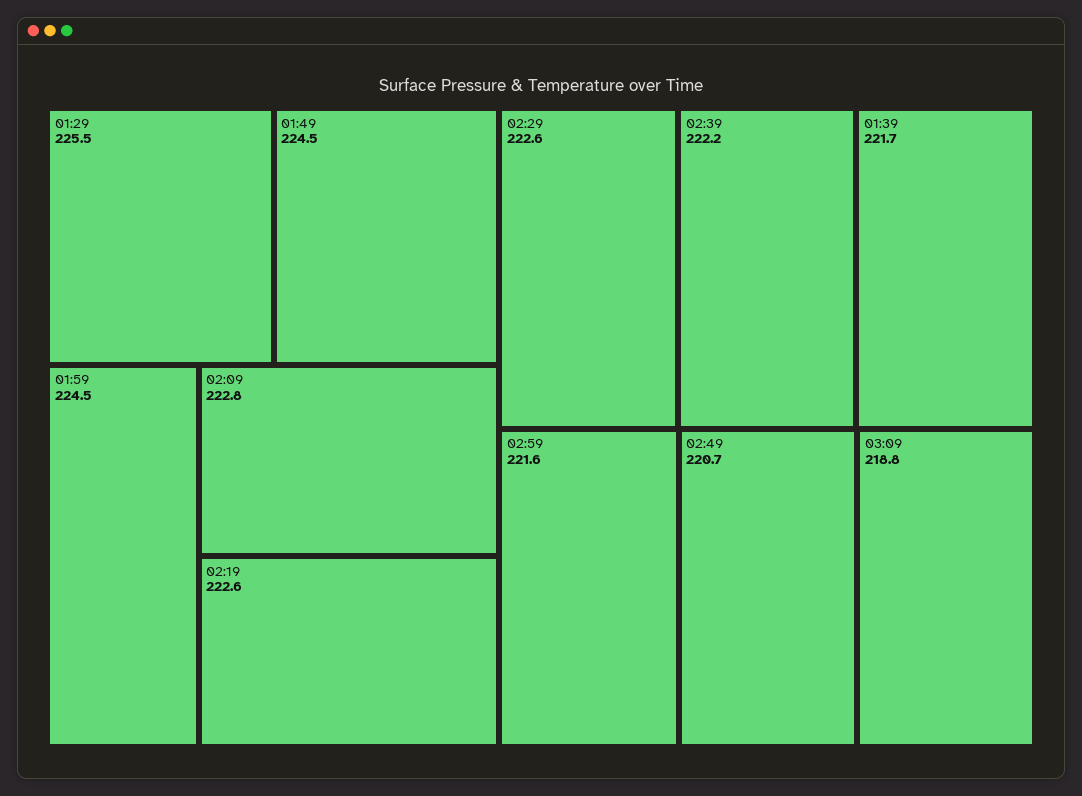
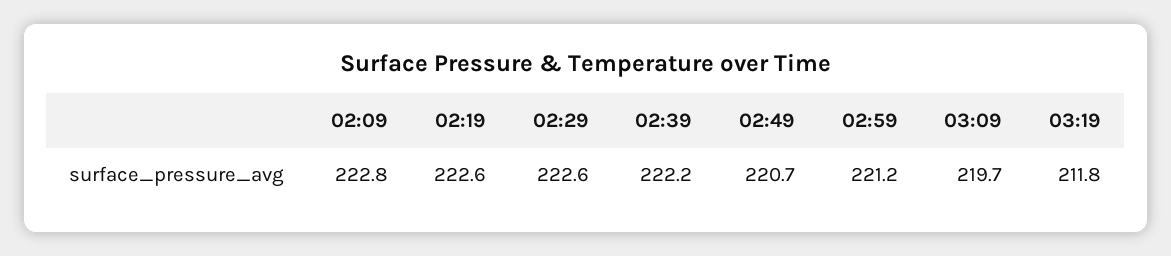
01:29: 225.5 -> none
01:49: 224.5 -> none
01:59: 224.5 -> none
01:39: 221.7 -> none
02:59: 221.6 -> 221.2
03:09: 218.8 -> 219.7
03:19: none -> 211.8

